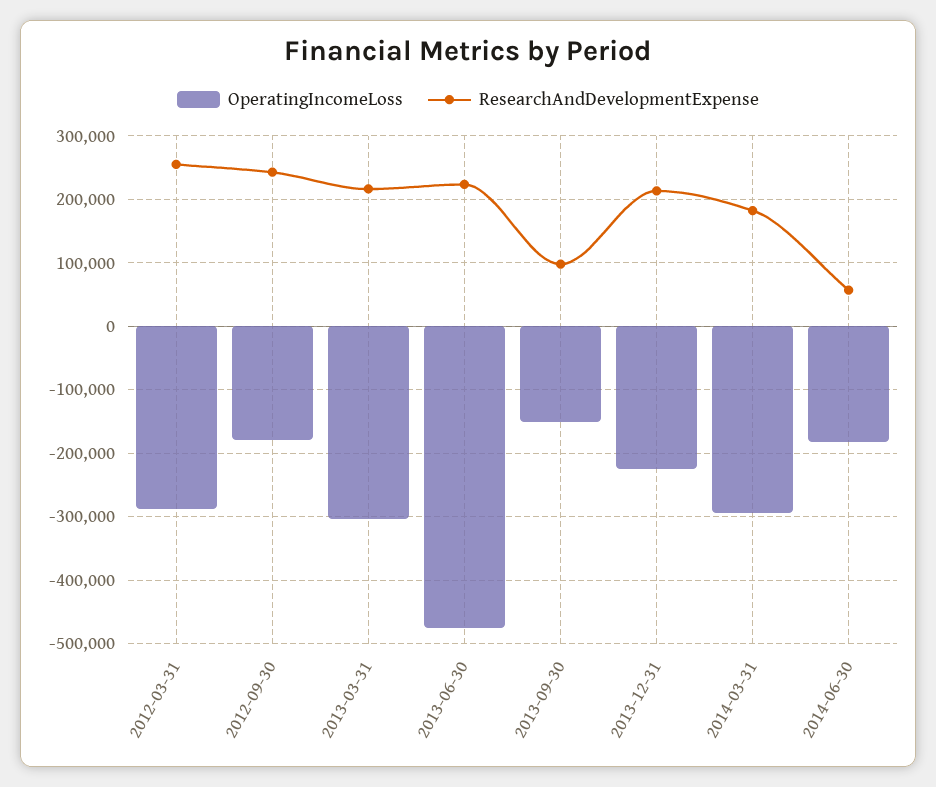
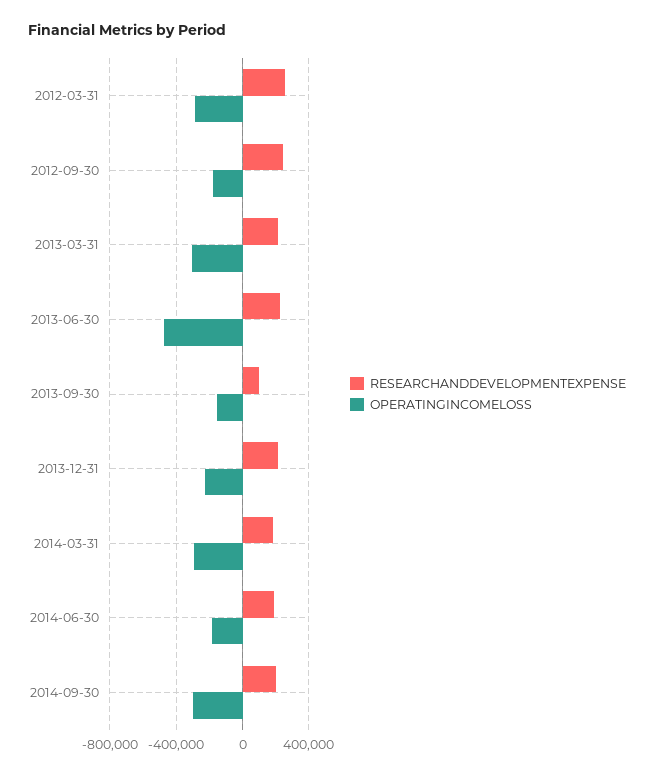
ResearchAndDevelopmentExpense, 2014-06-30: 60000 -> 200000
ResearchAndDevelopmentExpense, 2014-09-30: none -> 200000
OperatingIncomeLoss, 2014-09-30: none -> -300000

